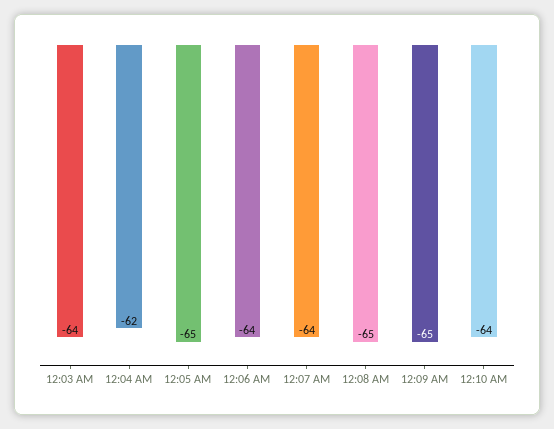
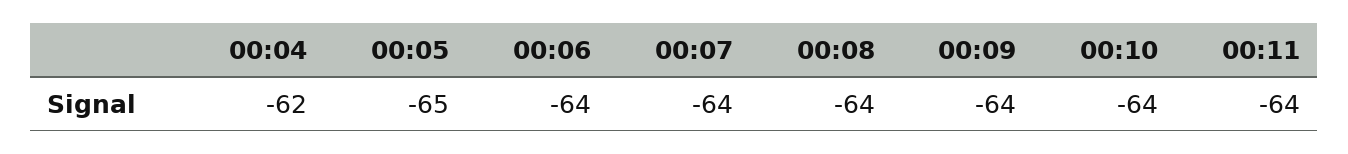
12:03 AM: -64 -> none
12:08 AM: -65 -> -64
12:09 AM: -65 -> -64
00:11: none -> -64

